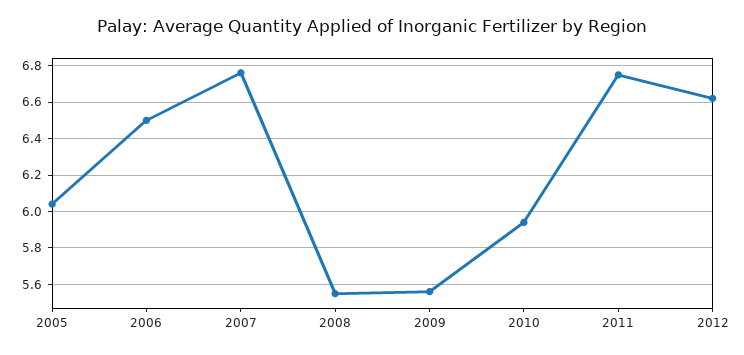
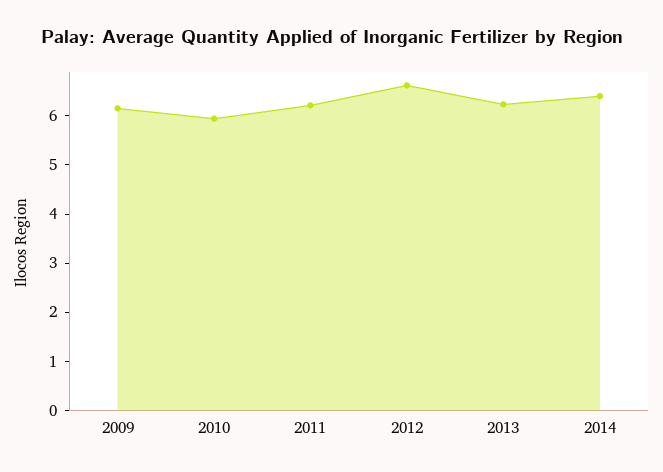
2005: 6.05 -> none
2006: 6.5 -> none
2007: 6.75 -> none
2008: 5.55 -> none
2009: 5.55 -> 6.2
2011: 6.75 -> 6.2
2013: none -> 6.2
2014: none -> 6.4

